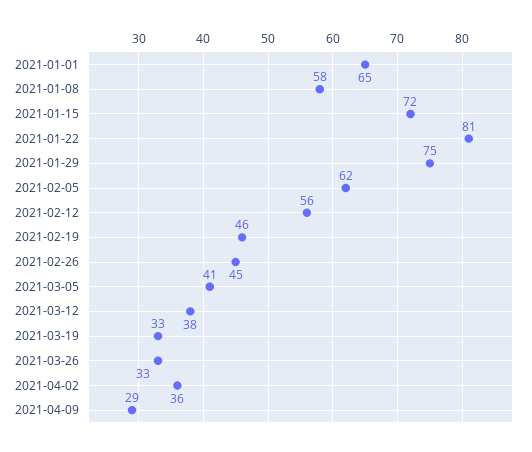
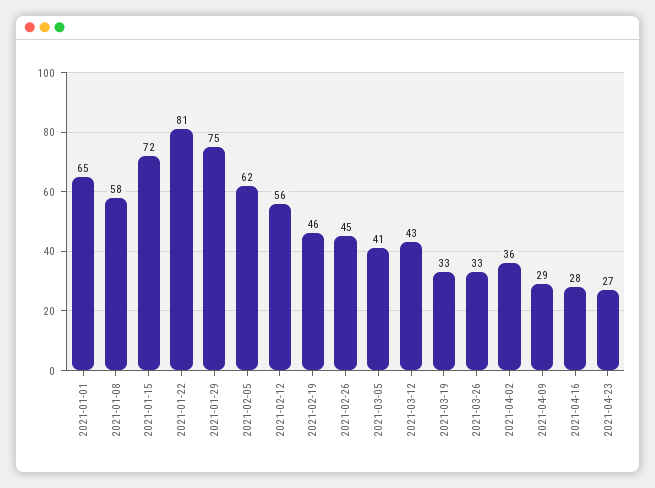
2021-03-12: 38 -> 43
2021-04-16: none -> 28
2021-04-23: none -> 27

